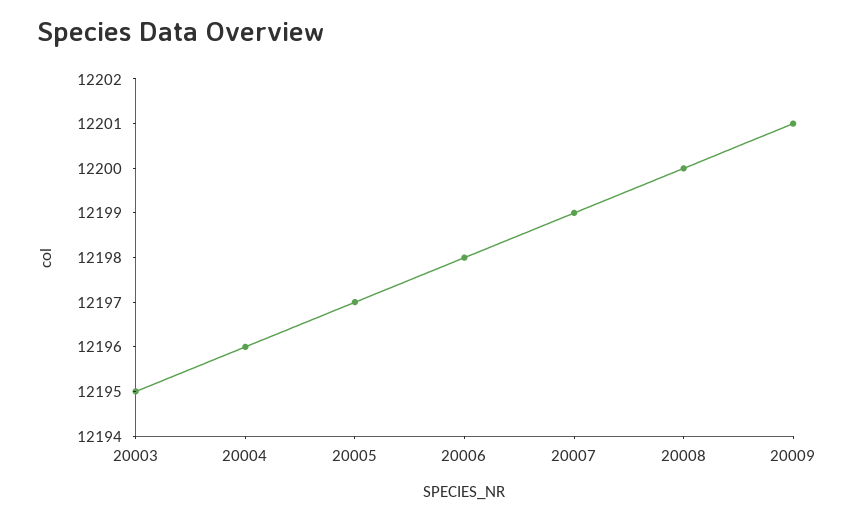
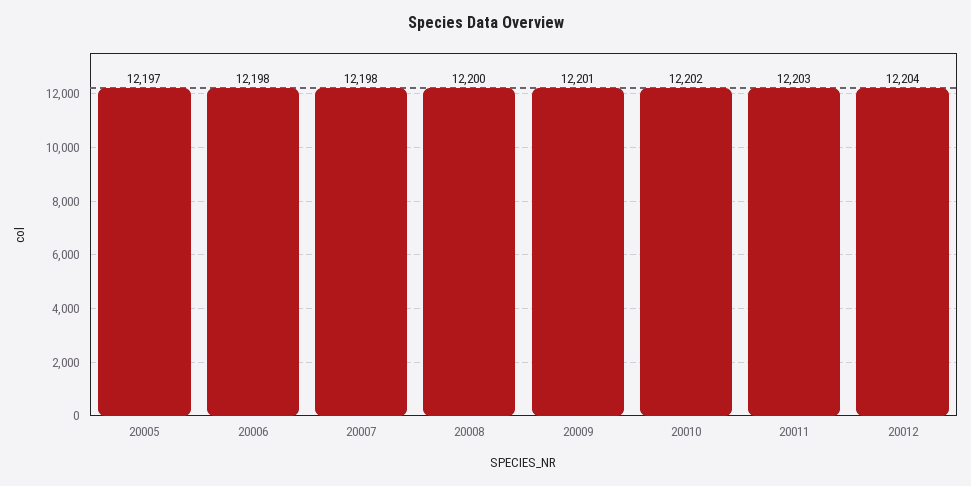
20003: 12195 -> none
20004: 12196 -> none
20007: 12199 -> 12198
20010: none -> 12202
20011: none -> 12203
20012: none -> 12204

